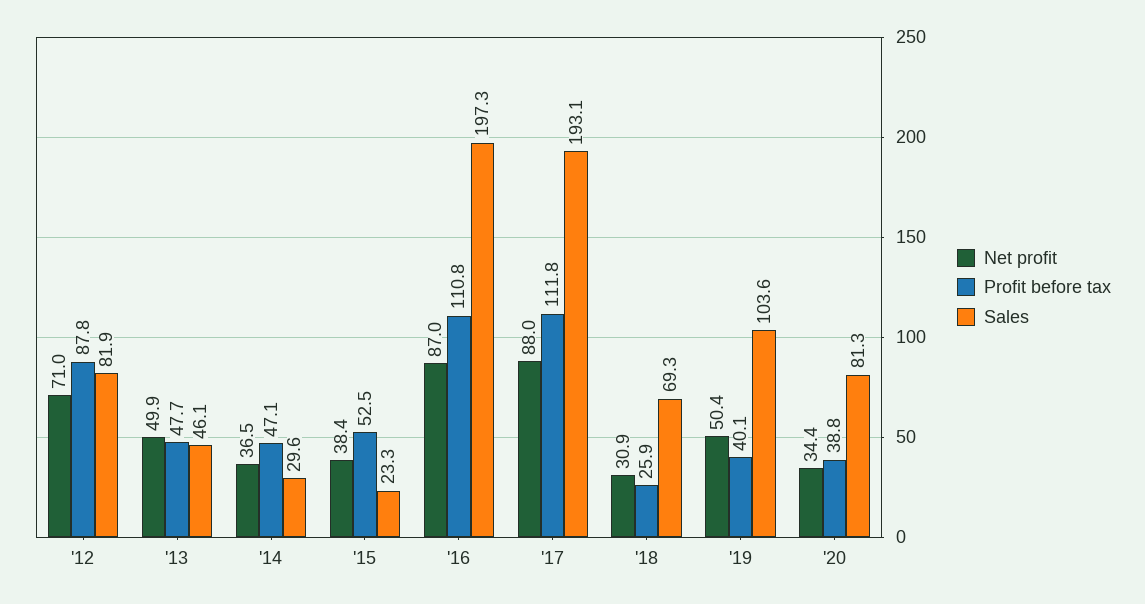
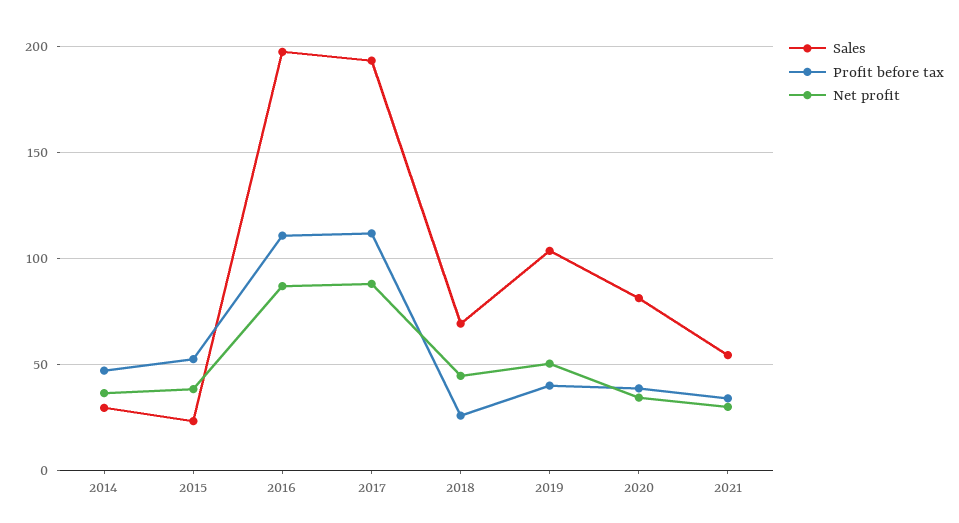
Net profit, '12: 71 -> none
Profit before tax, '12: 87.8 -> none
Sales, '12: 81.9 -> none
Net profit, '13: 49.9 -> none
Profit before tax, '13: 47.7 -> none
Sales, '13: 46.1 -> none
Net profit, '18: 30.9 -> 45
Sales, 2021: none -> 55
Profit before tax, 2021: none -> 35
Net profit, 2021: none -> 30

